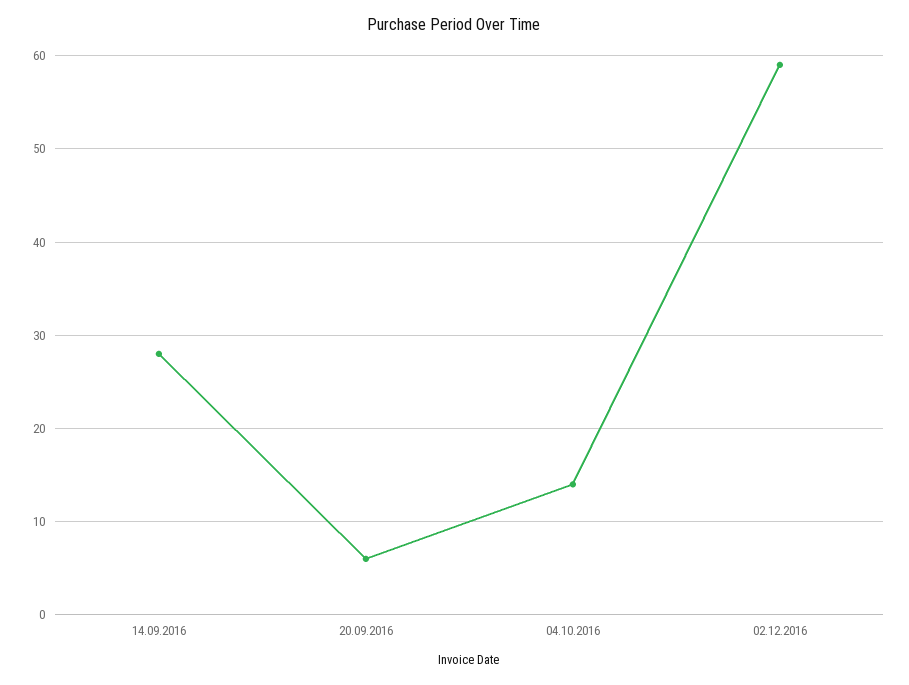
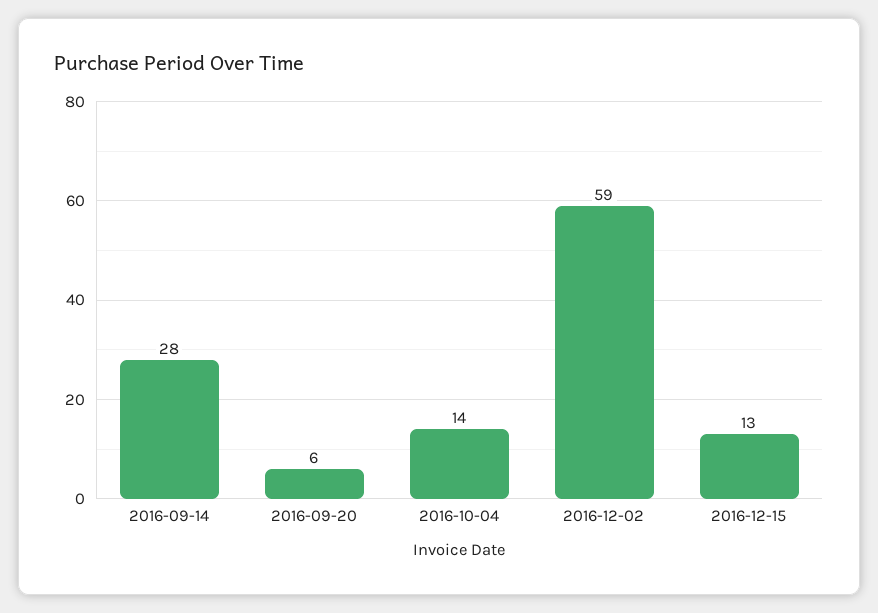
2016-12-15: none -> 13

